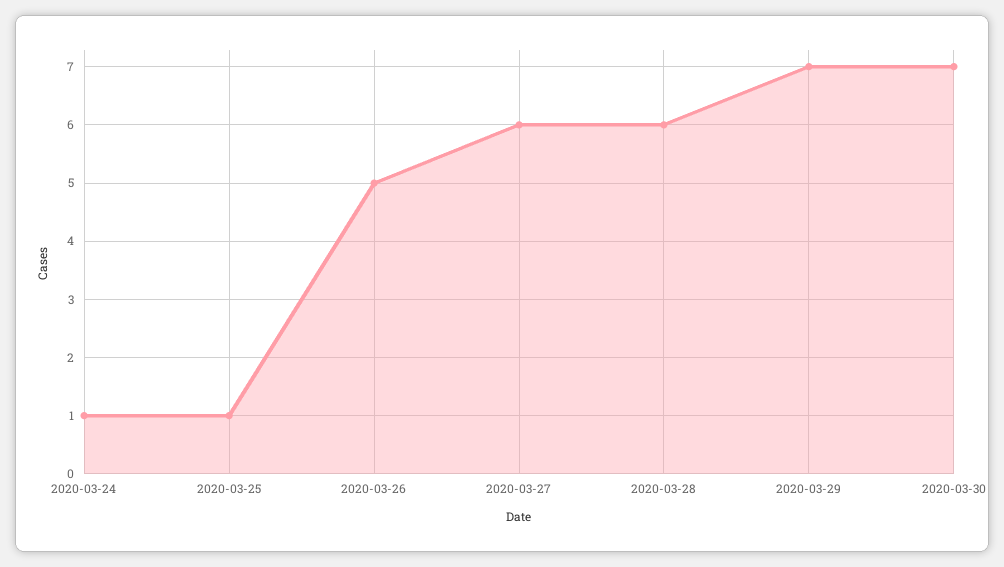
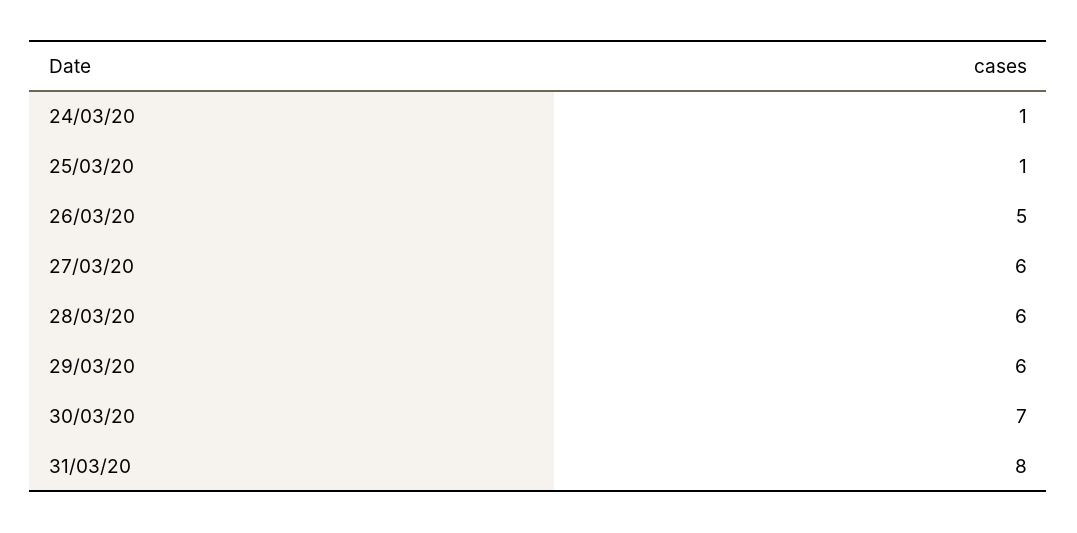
2020-03-29: 7 -> 6
31/03/20: none -> 8

